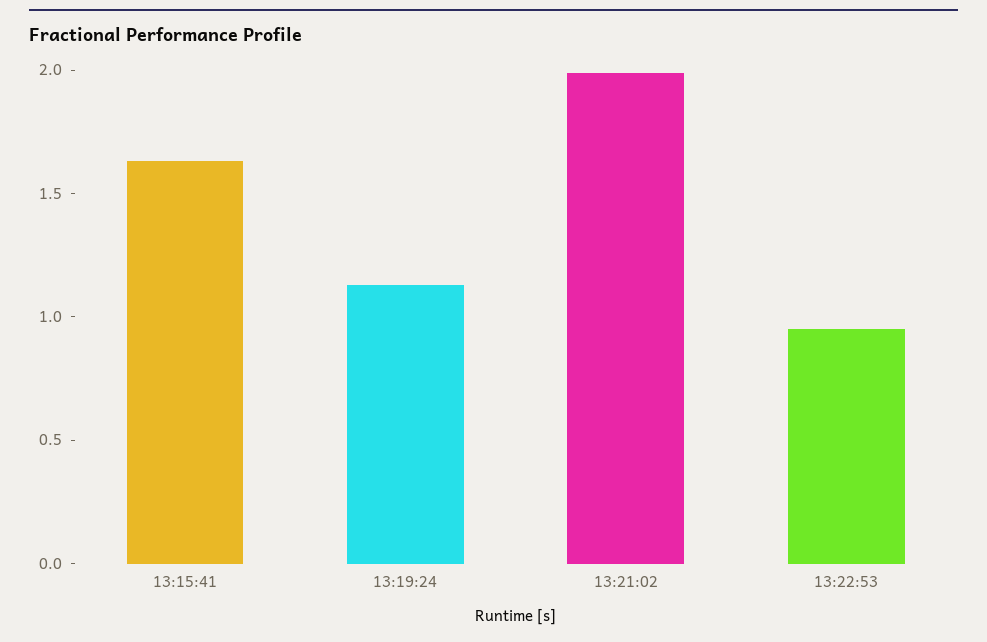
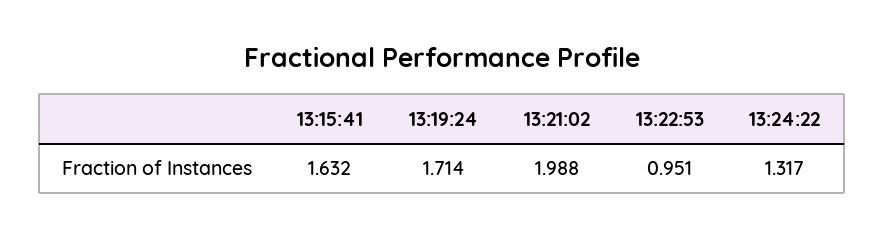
13:19:24: 1.1 -> 1.714
13:24:22: none -> 1.317

